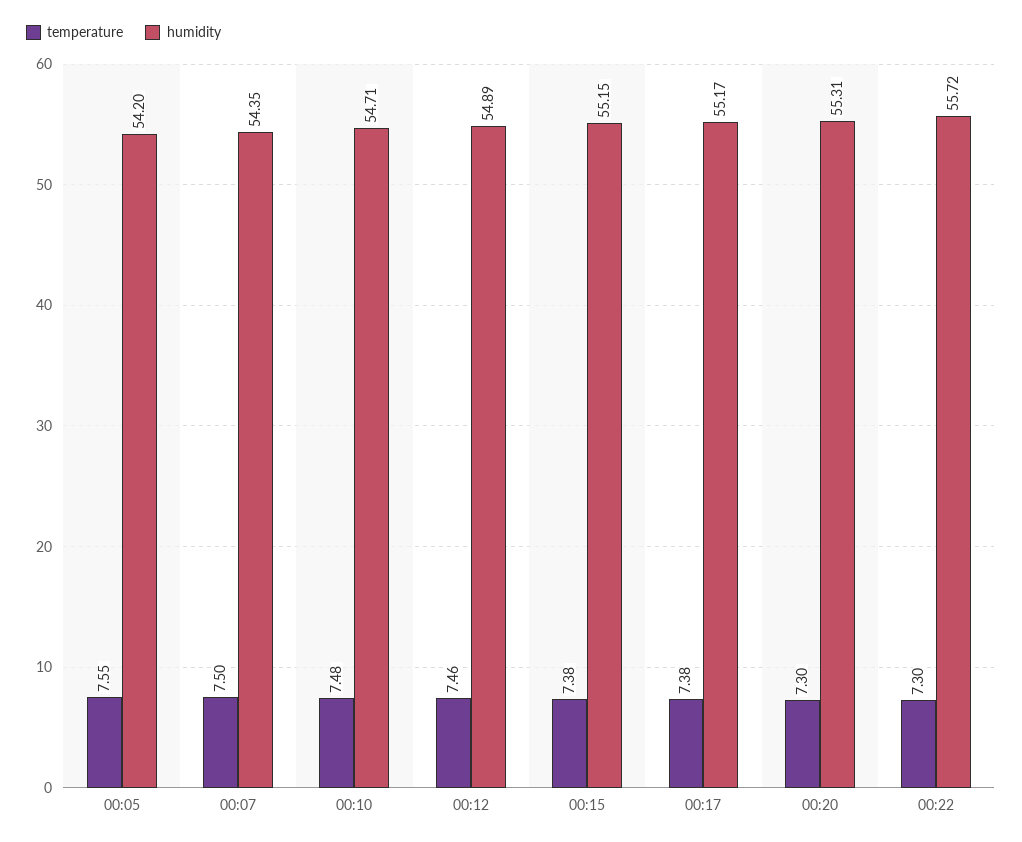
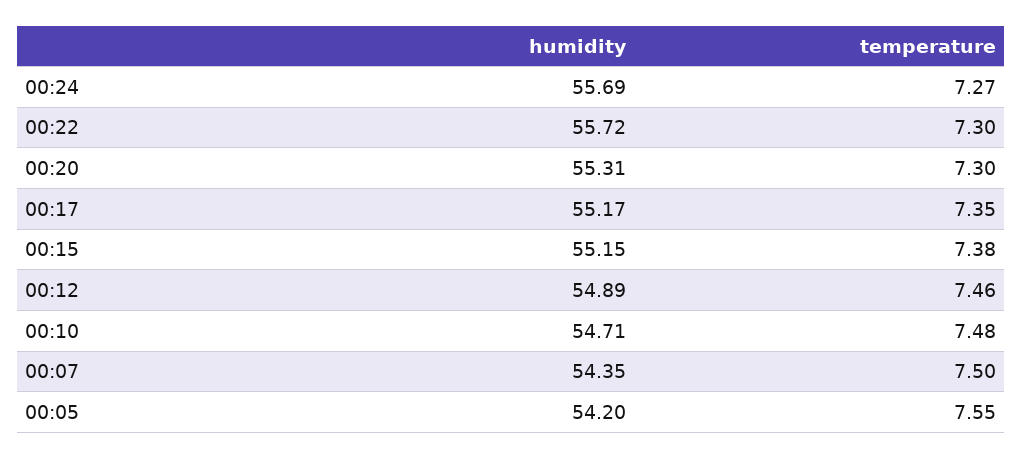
temperature, 00:17: 7.38 -> 7.35
humidity, 00:24: none -> 55.69
temperature, 00:24: none -> 7.27

